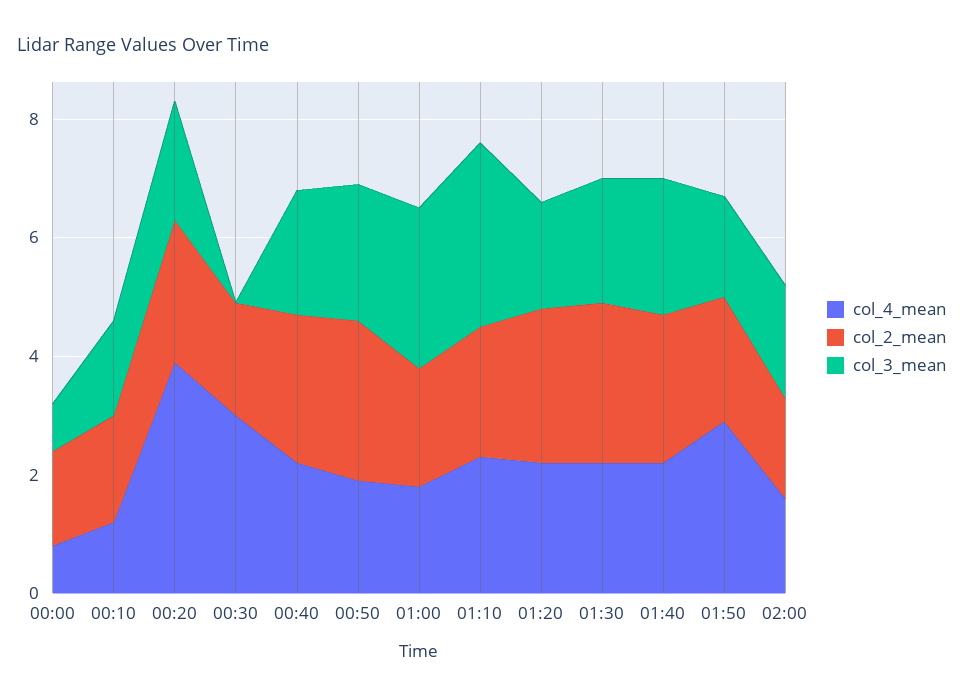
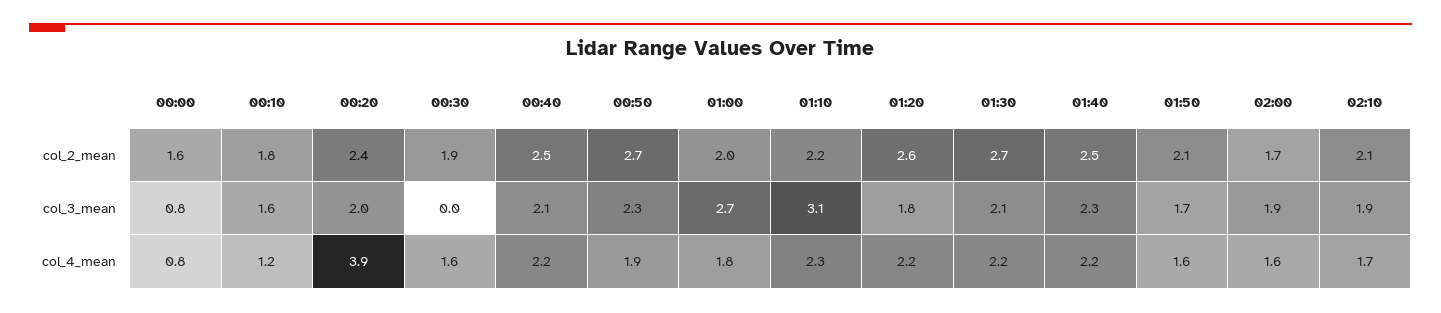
col_4_mean, 00:30: 3 -> 1.6
col_4_mean, 01:50: 3 -> 1.6
col_2_mean, 02:10: none -> 2.1
col_3_mean, 02:10: none -> 1.9
col_4_mean, 02:10: none -> 1.7

